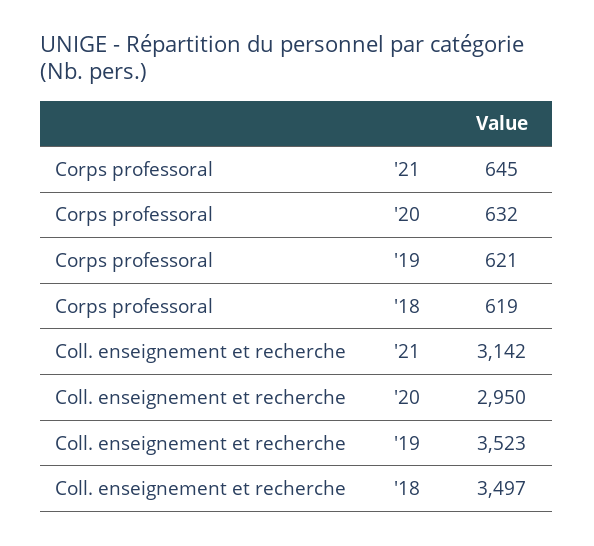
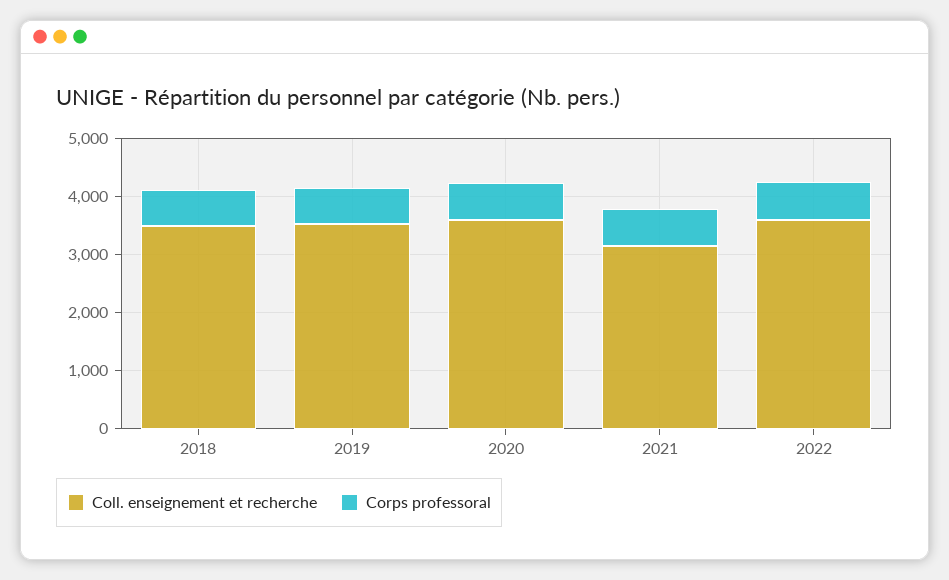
Coll. enseignement et recherche, '20: 2950 -> 3600
Coll. enseignement et recherche, 2022: none -> 3600
Corps professoral, 2022: none -> 600

